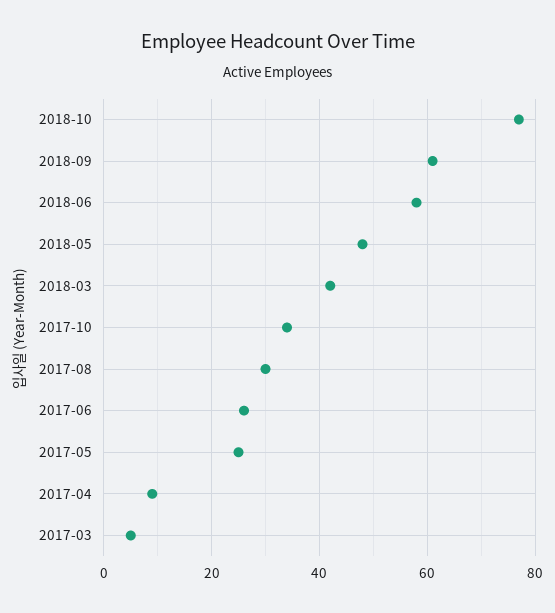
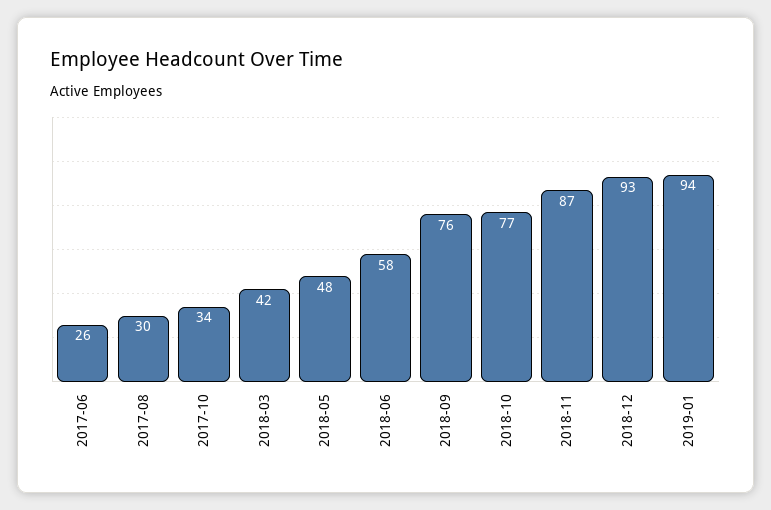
2018-09: 60 -> 76
2017-05: 25 -> none
2017-04: 10 -> none
2017-03: 5 -> none
2018-11: none -> 87
2018-12: none -> 93
2019-01: none -> 94

